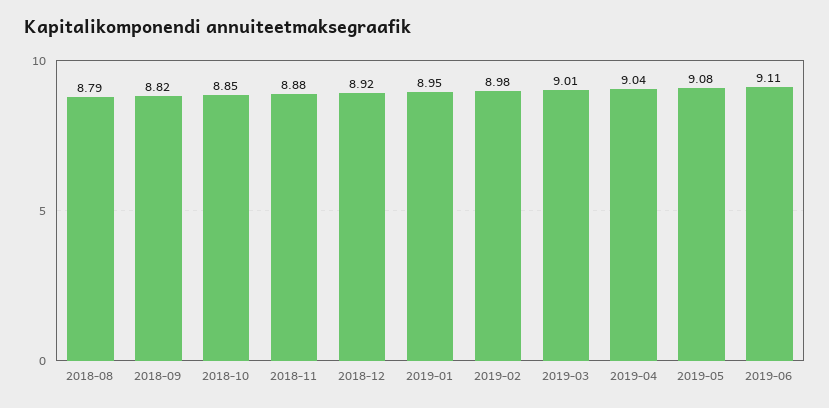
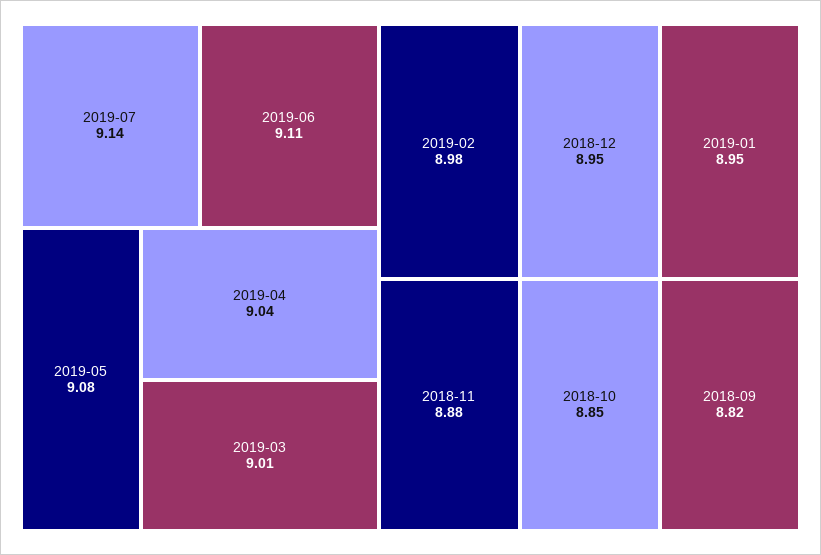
2018-08: 8.79 -> none
2018-12: 8.92 -> 8.95
2019-07: none -> 9.14

